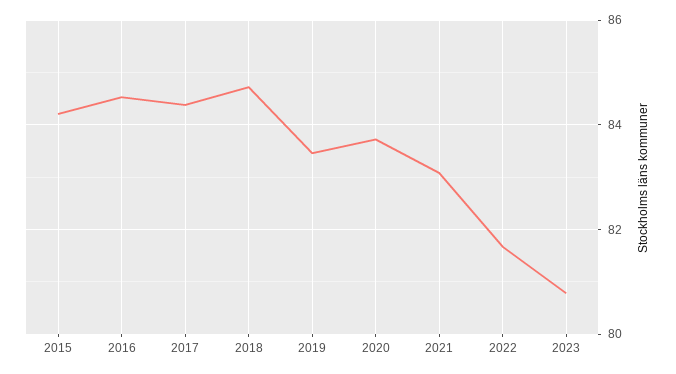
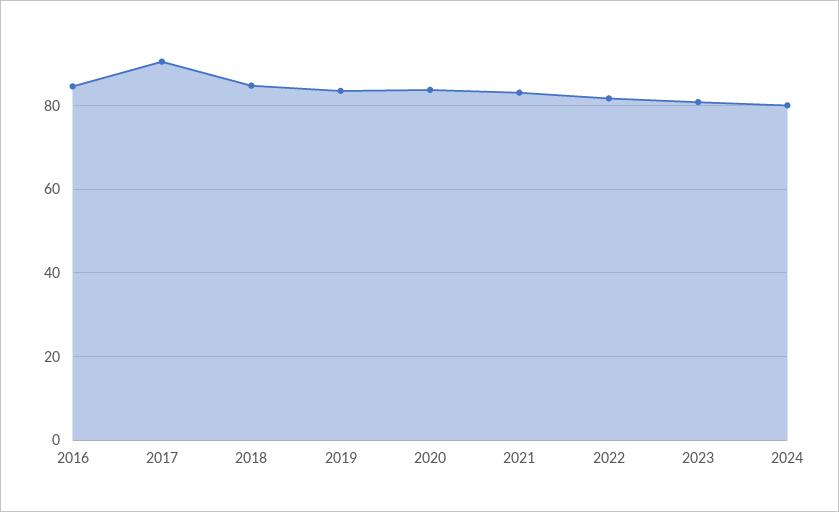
2015: 84.2 -> none
2017: 84.4 -> 90
2024: none -> 80

